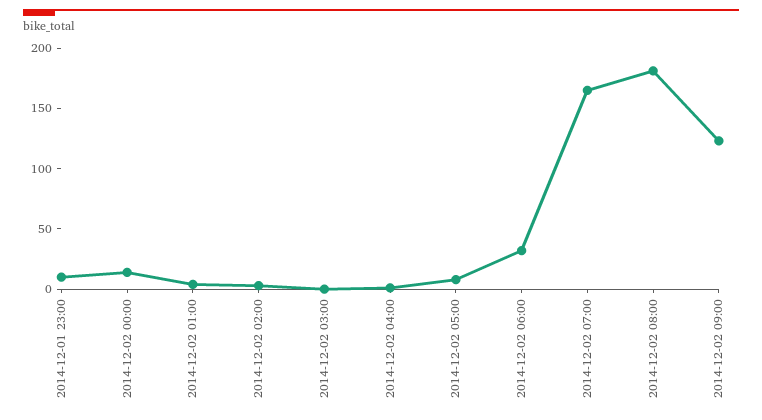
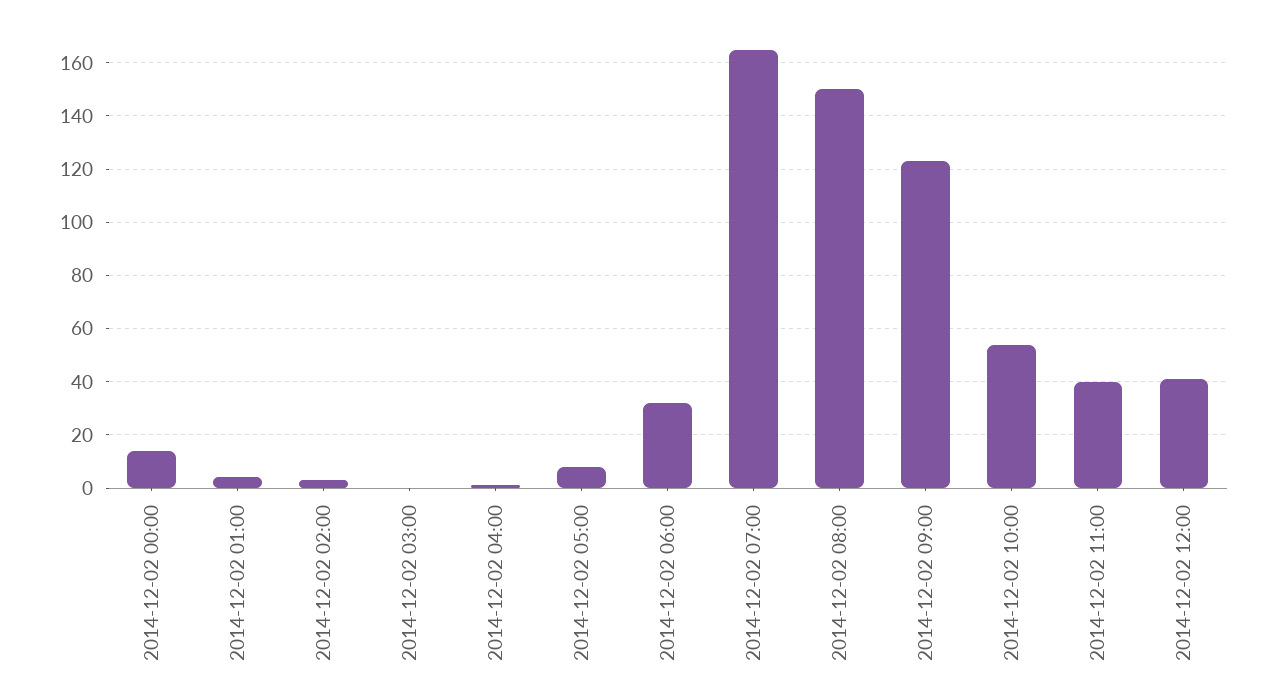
2014-12-01 23:00: 10 -> none
2014-12-02 08:00: 180 -> 150
2014-12-02 10:00: none -> 55
2014-12-02 11:00: none -> 40
2014-12-02 12:00: none -> 40

